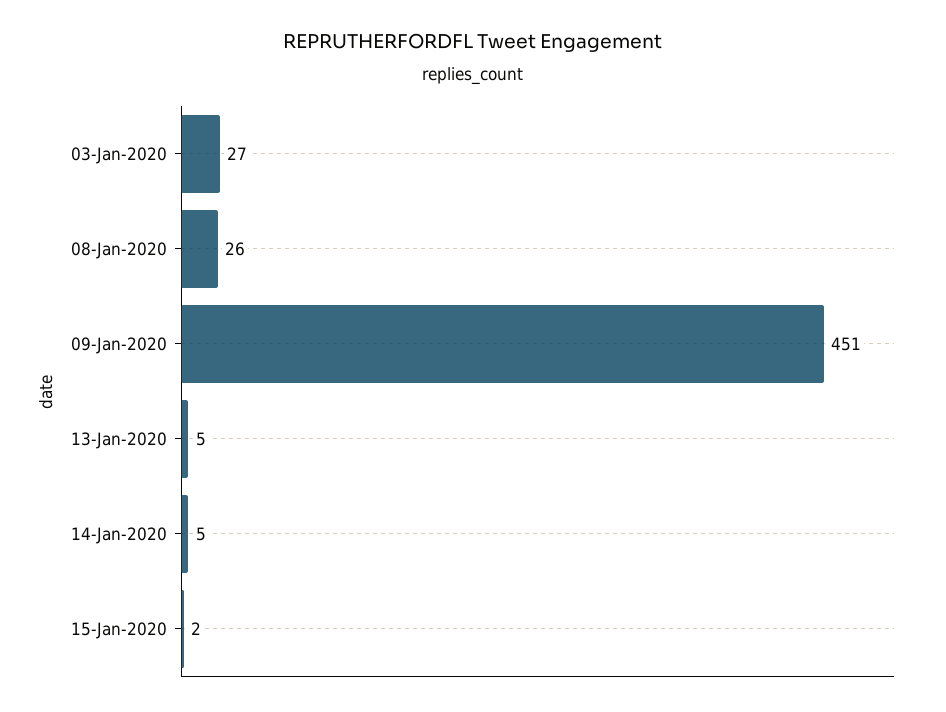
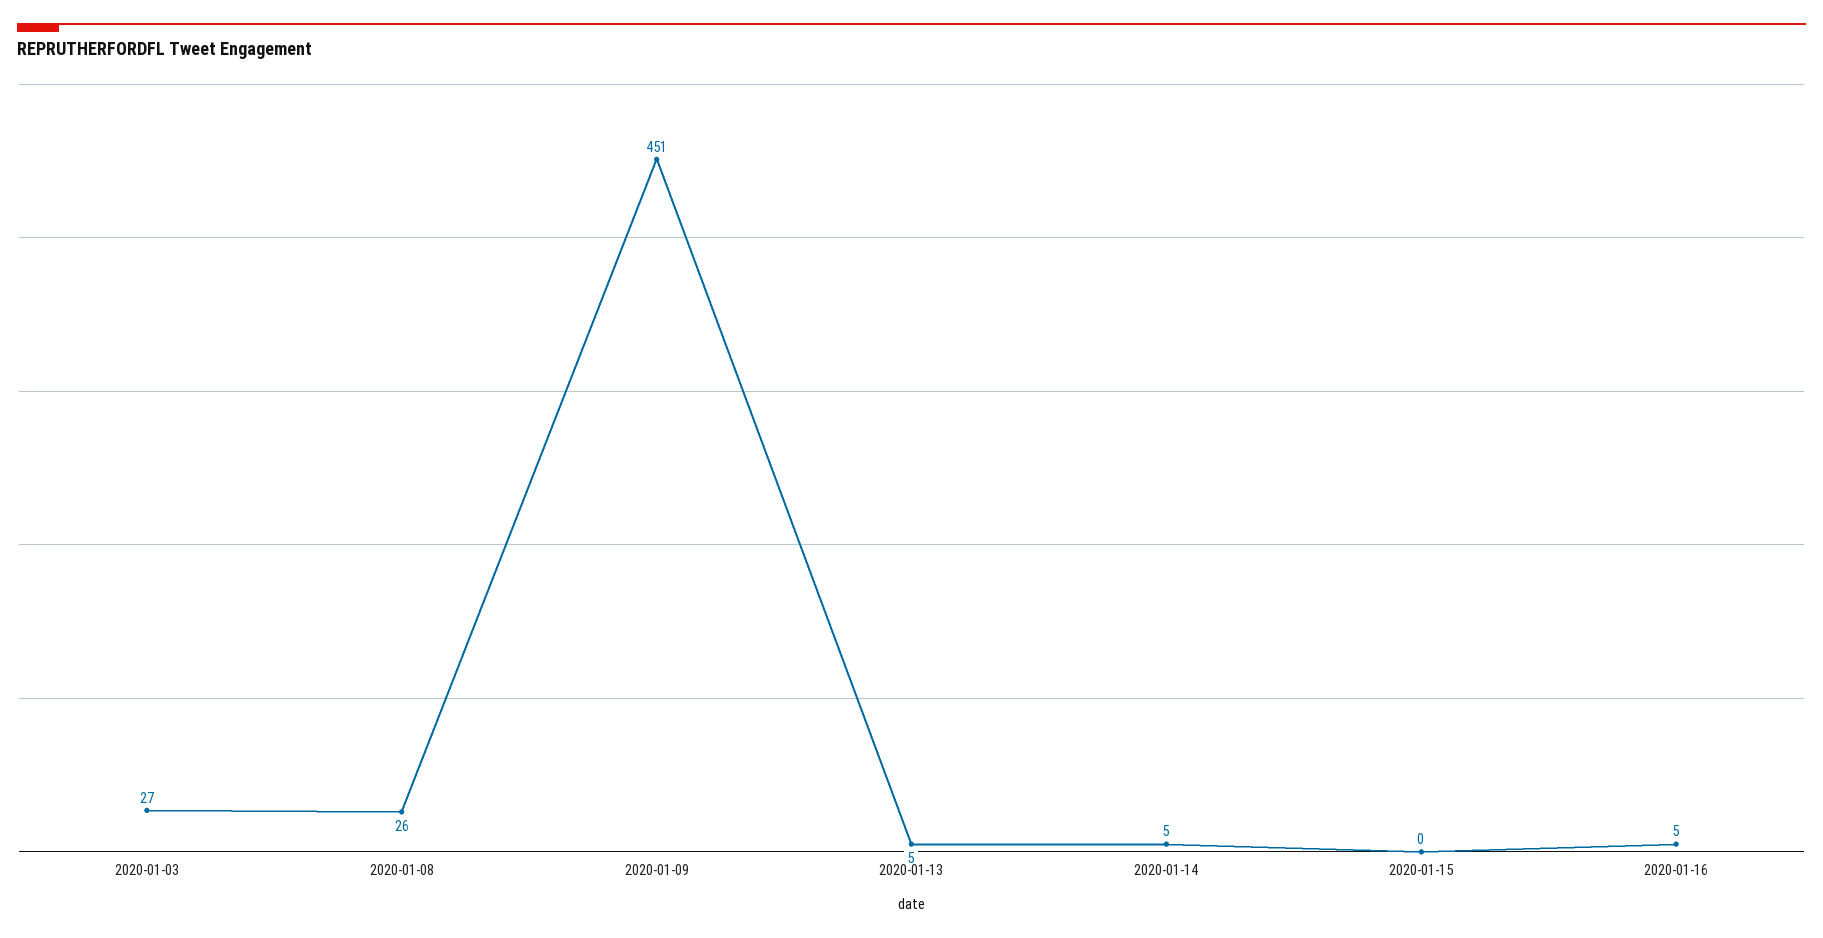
15-Jan-2020: 2 -> 0
2020-01-16: none -> 5

